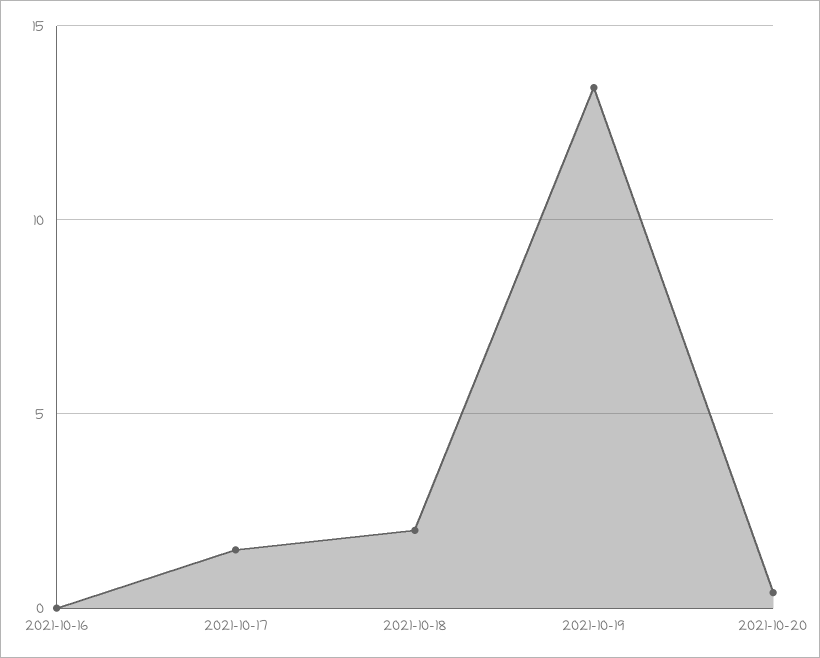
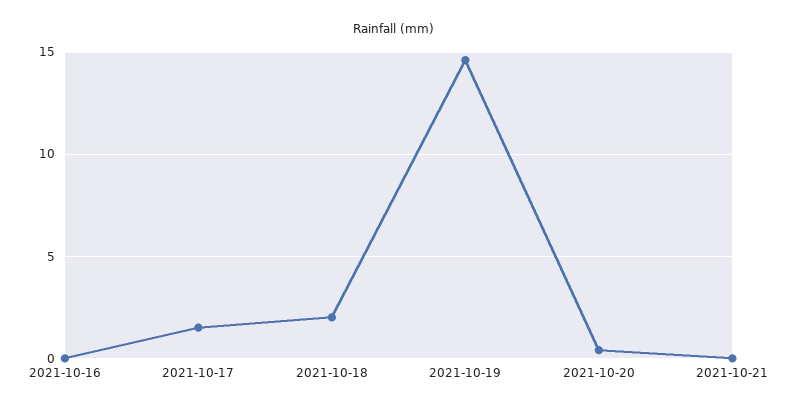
2021-10-19: 13.5 -> 14.5
2021-10-21: none -> 0

